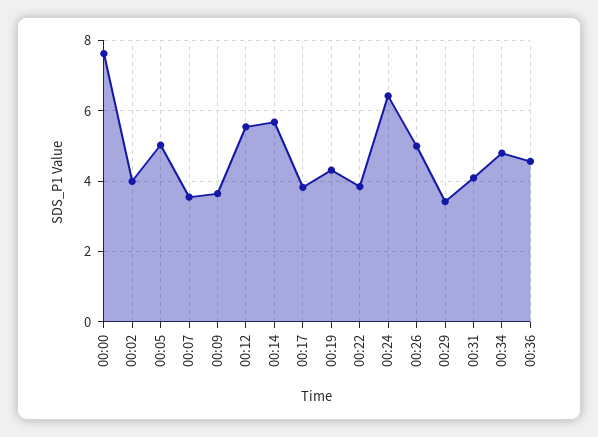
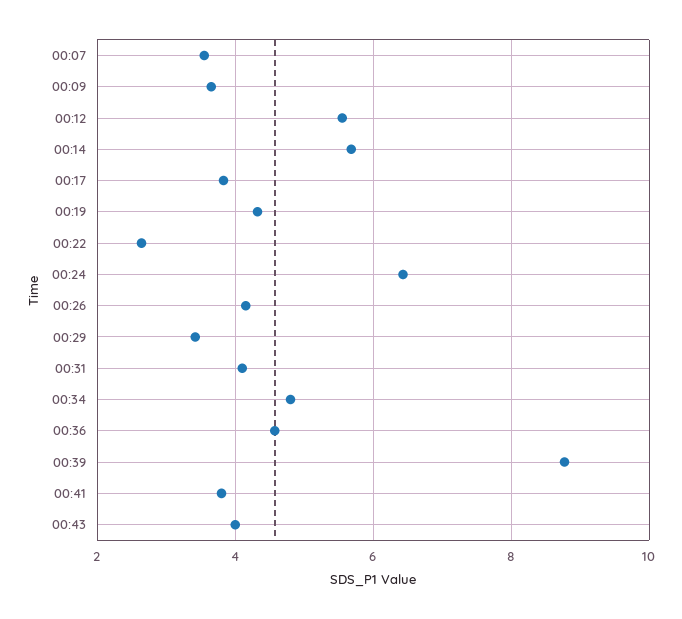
00:00: 7.6 -> none
00:02: 4 -> none
00:05: 5 -> none
00:22: 3.8 -> 2.6
00:26: 5 -> 4.2
00:39: none -> 8.8
00:41: none -> 3.8
00:43: none -> 4

